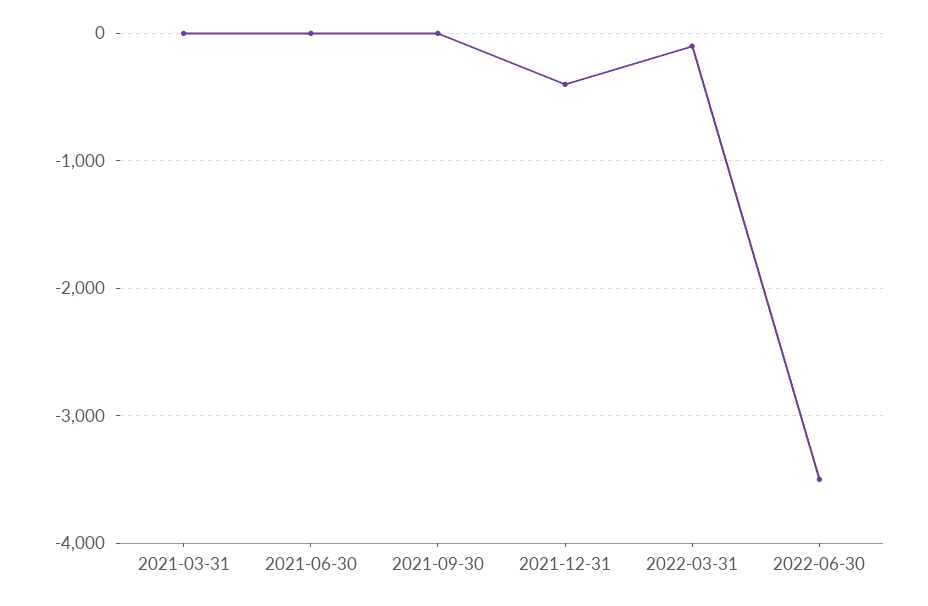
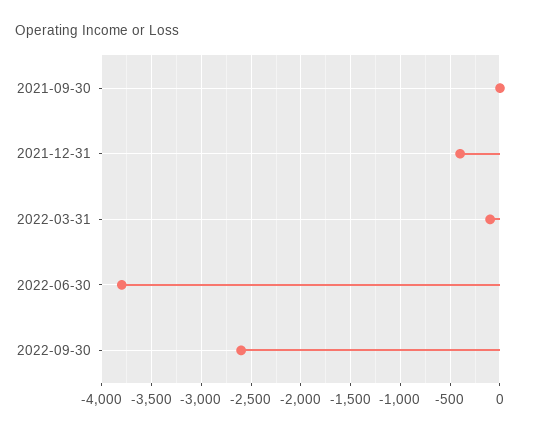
2021-03-31: 0 -> none
2021-06-30: 0 -> none
2022-06-30: -3500 -> -3800
2022-09-30: none -> -2600

